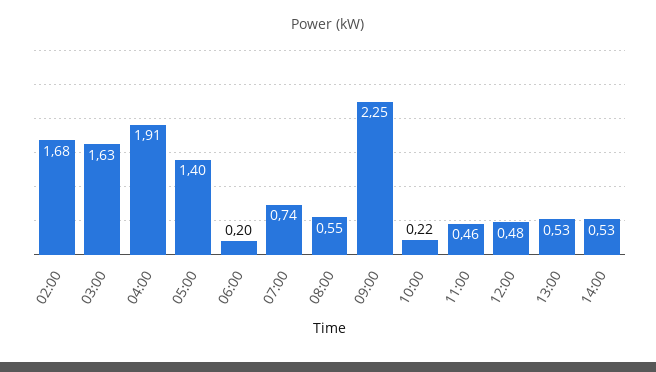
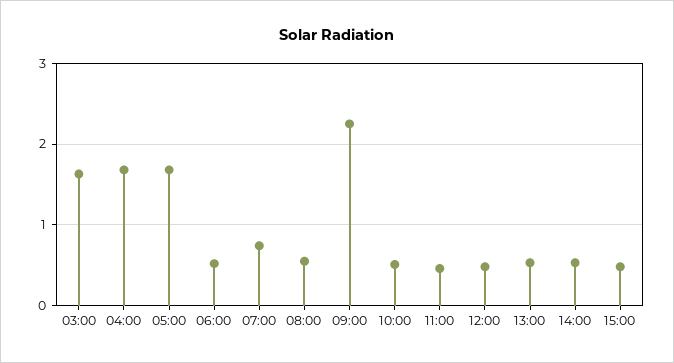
02:00: 1.68 -> none
04:00: 1.91 -> 1.7
05:00: 1.4 -> 1.7
06:00: 0.2 -> 0.5
10:00: 0.22 -> 0.5
15:00: none -> 0.5

